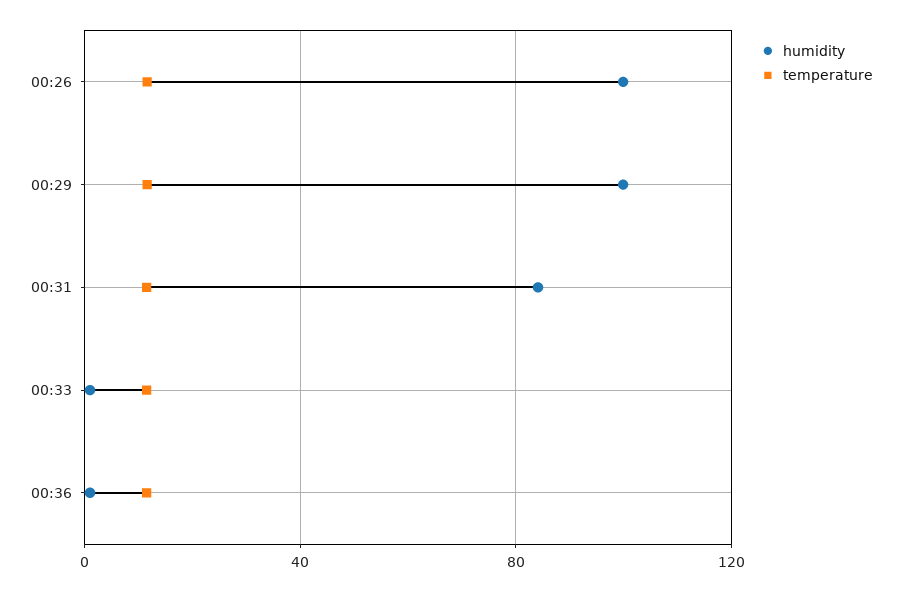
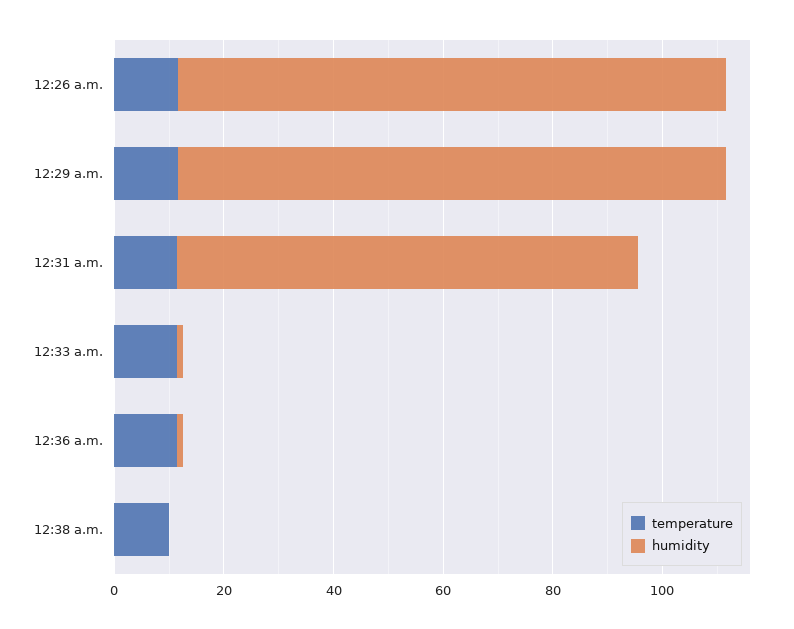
temperature, 12:38 a.m.: none -> 10
humidity, 12:38 a.m.: none -> 0

